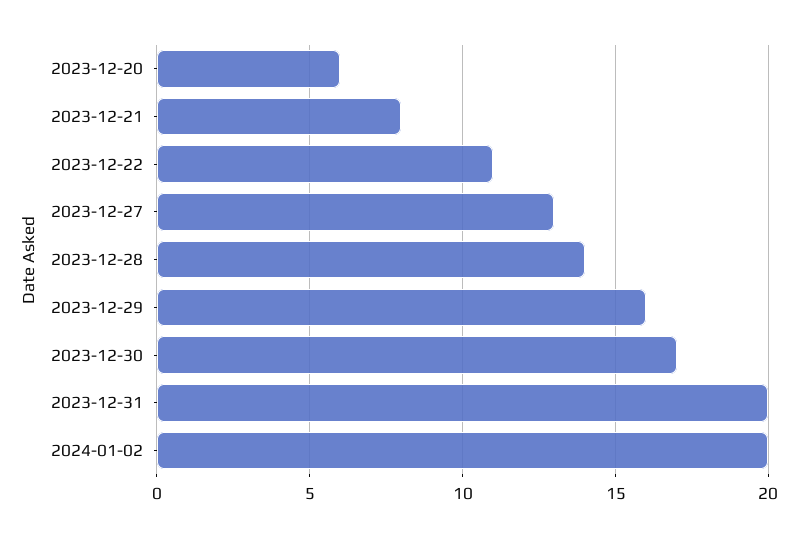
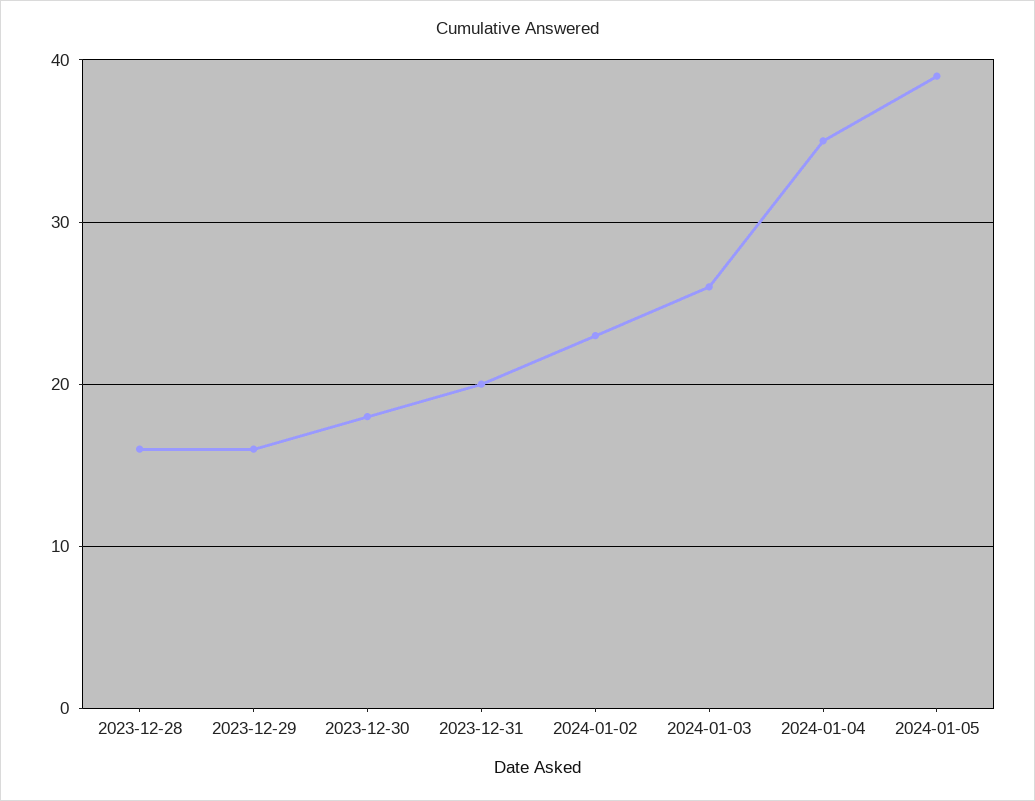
2023-12-20: 6 -> none
2023-12-21: 8 -> none
2023-12-22: 11 -> none
2023-12-27: 13 -> none
2023-12-28: 14 -> 16
2023-12-30: 17 -> 18
2024-01-02: 20 -> 23
2024-01-03: none -> 26
2024-01-04: none -> 35
2024-01-05: none -> 39

